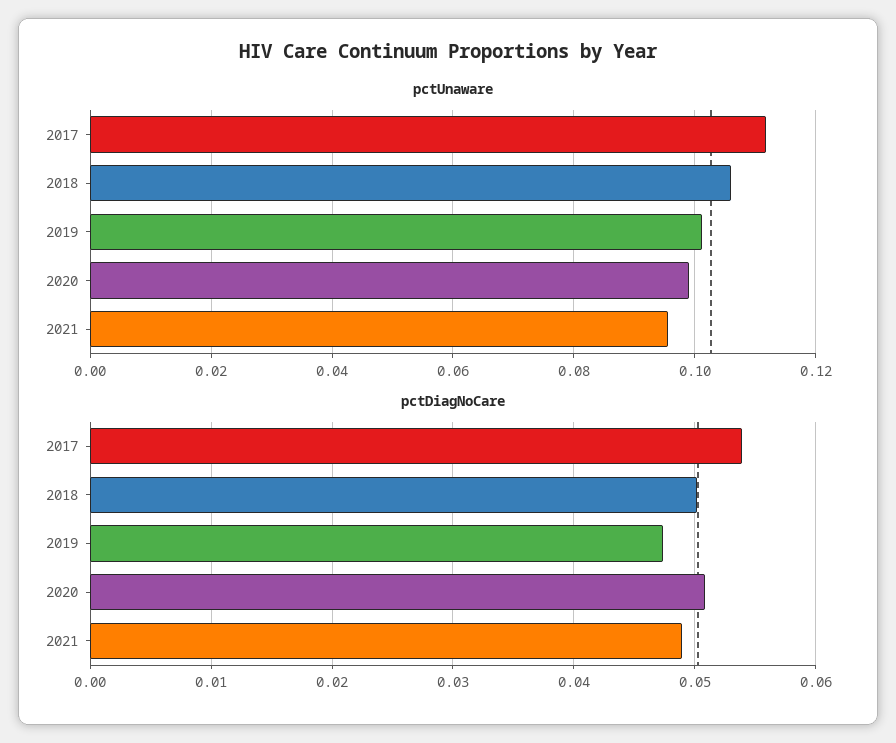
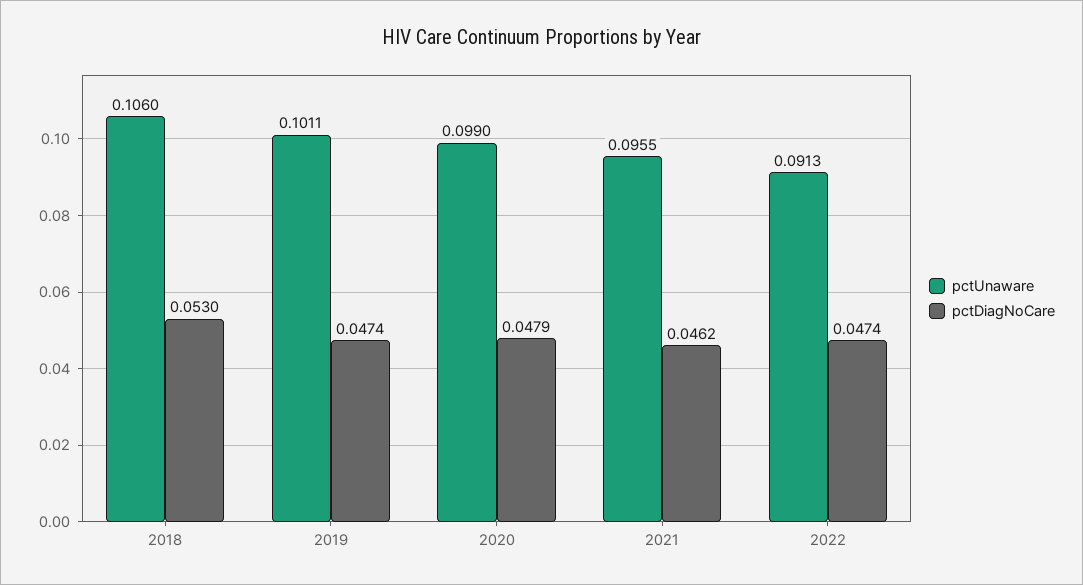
pctUnaware, 2017: 0.112 -> none
pctDiagNoCare, 2017: 0.054 -> none
pctDiagNoCare, 2018: 0.05 -> 0.053
pctDiagNoCare, 2020: 0.051 -> 0.0479
pctDiagNoCare, 2021: 0.049 -> 0.0462
pctUnaware, 2022: none -> 0.0913
pctDiagNoCare, 2022: none -> 0.0474

